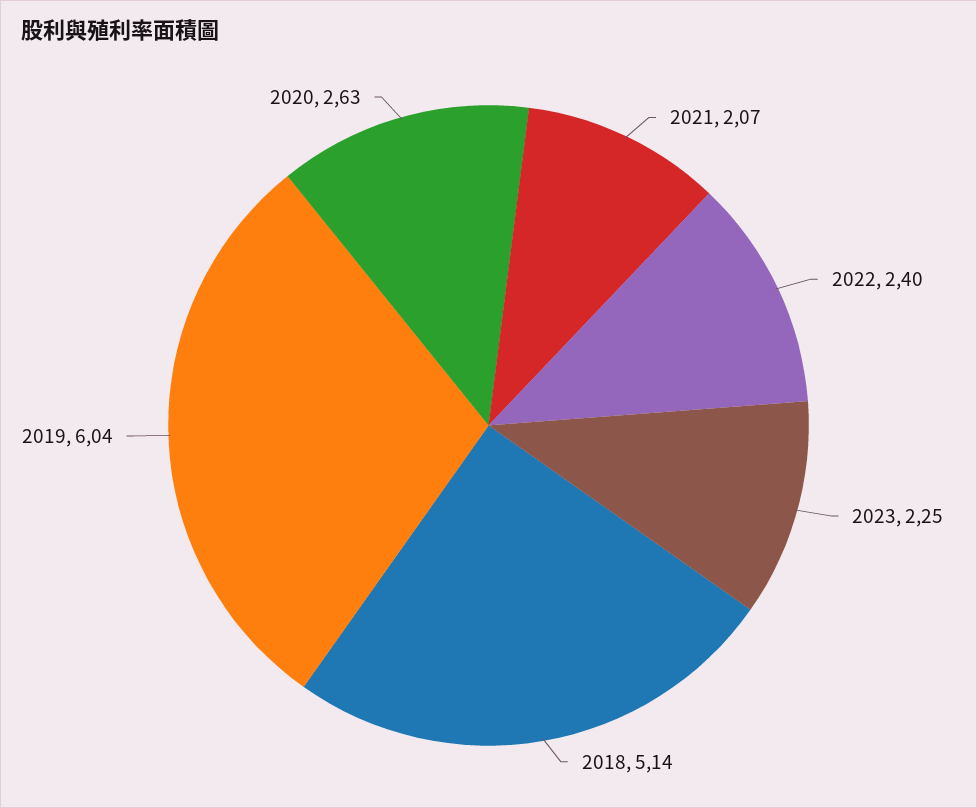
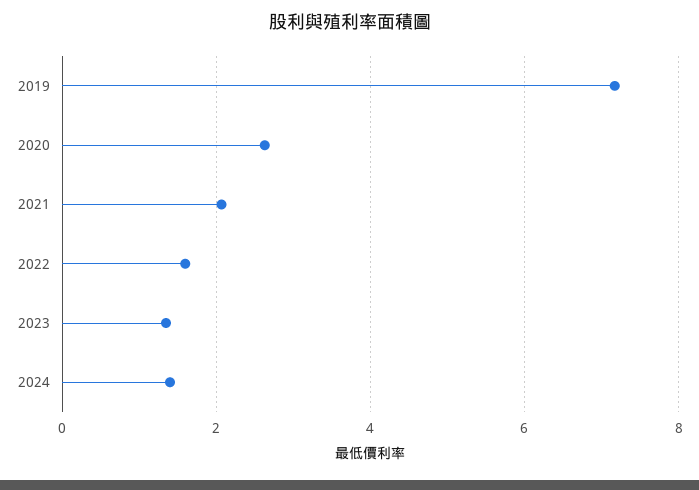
2022: 2.4 -> 1.6
2023: 2.25 -> 1.4
2018: 5.14 -> none
2019: 6.04 -> 7.2
2024: none -> 1.4

